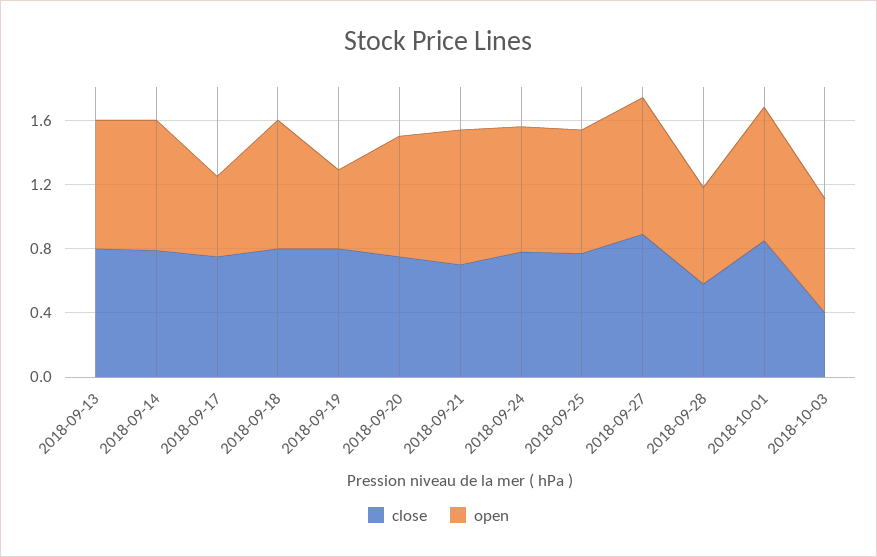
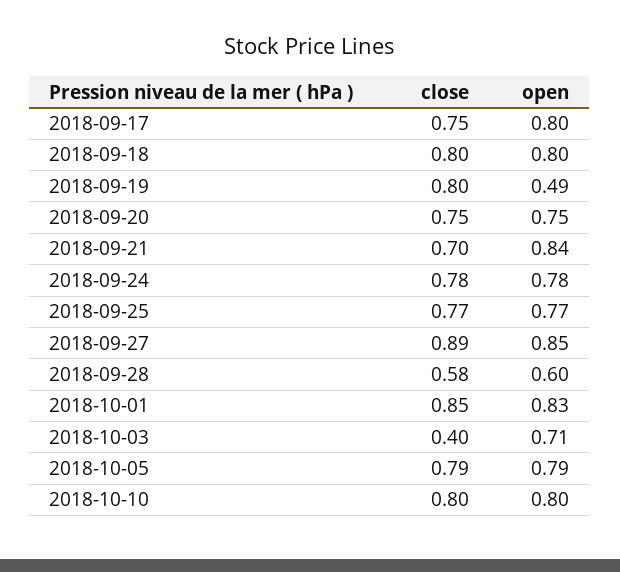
close, 2018-09-13: 0.8 -> none
open, 2018-09-13: 0.8 -> none
close, 2018-09-14: 0.8 -> none
open, 2018-09-14: 0.8 -> none
open, 2018-09-17: 0.5 -> 0.8
close, 2018-10-05: none -> 0.79
open, 2018-10-05: none -> 0.79
close, 2018-10-10: none -> 0.8
open, 2018-10-10: none -> 0.8

